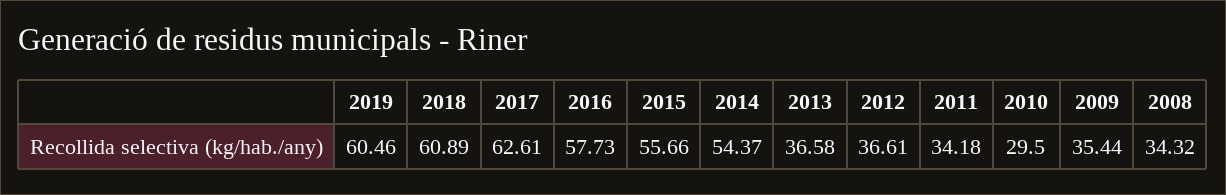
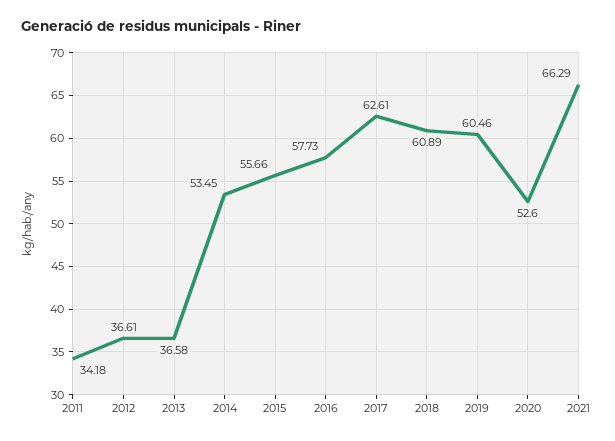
2014: 54.37 -> 53.45
2010: 29.5 -> none
2009: 35.44 -> none
2008: 34.32 -> none
2020: none -> 52.6
2021: none -> 66.29

